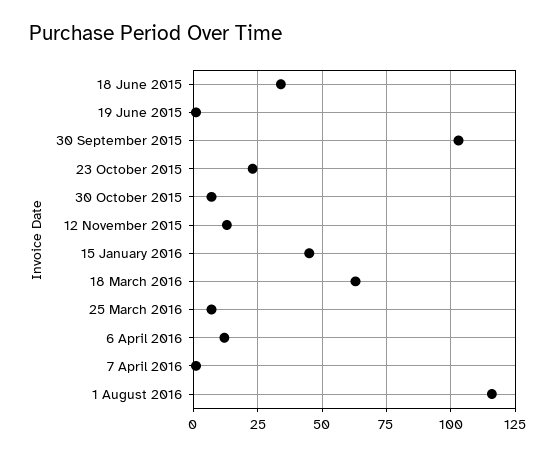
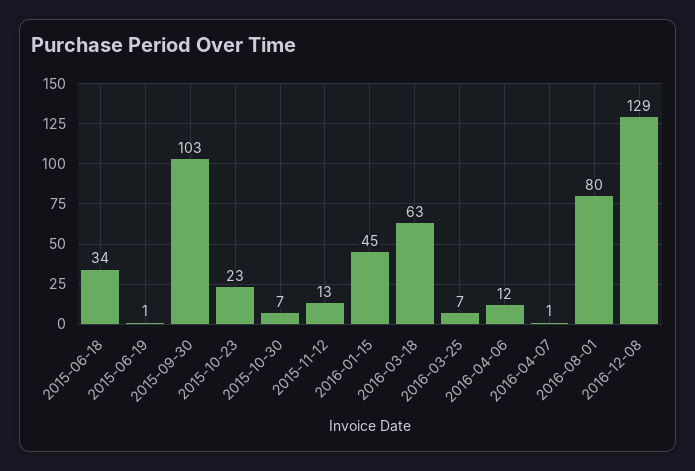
1 August 2016: 115 -> 80
2016-12-08: none -> 129

